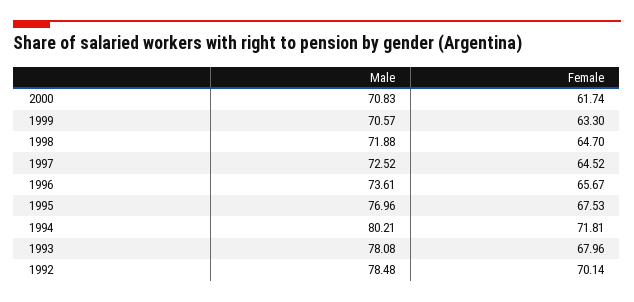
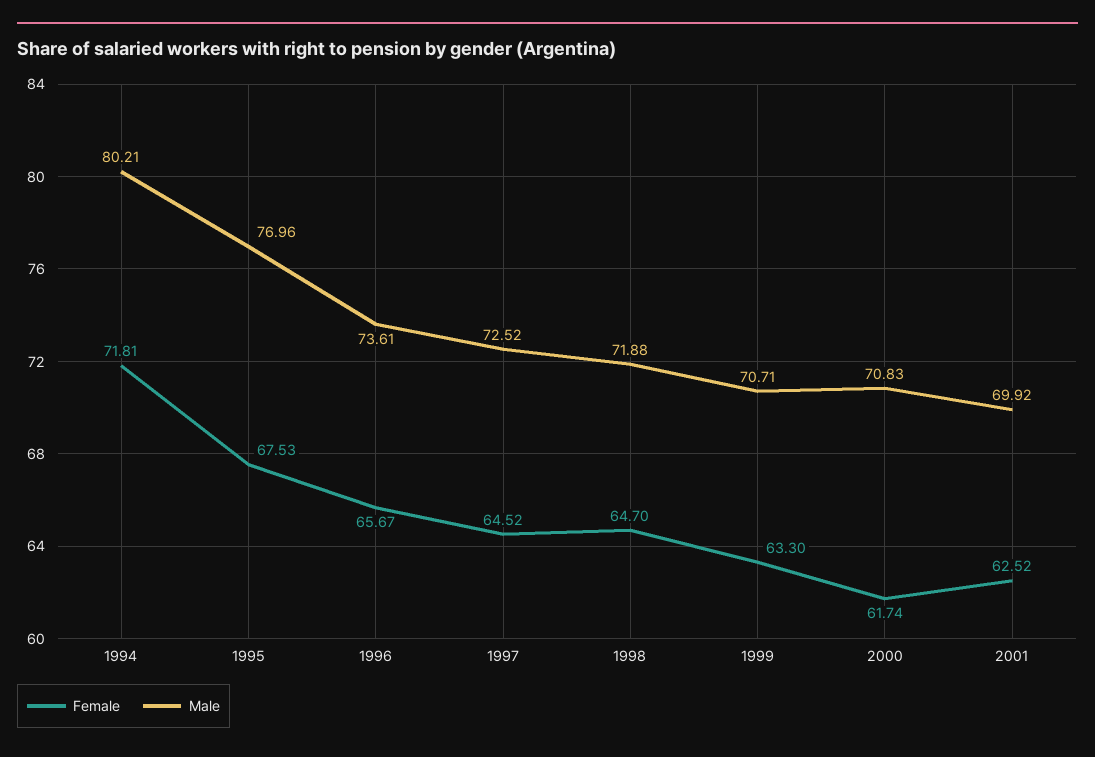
Male, 1999: 70.57 -> 70.71
Male, 1993: 78.08 -> none
Female, 1993: 67.96 -> none
Male, 1992: 78.48 -> none
Female, 1992: 70.14 -> none
Female, 2001: none -> 62.52
Male, 2001: none -> 69.92

